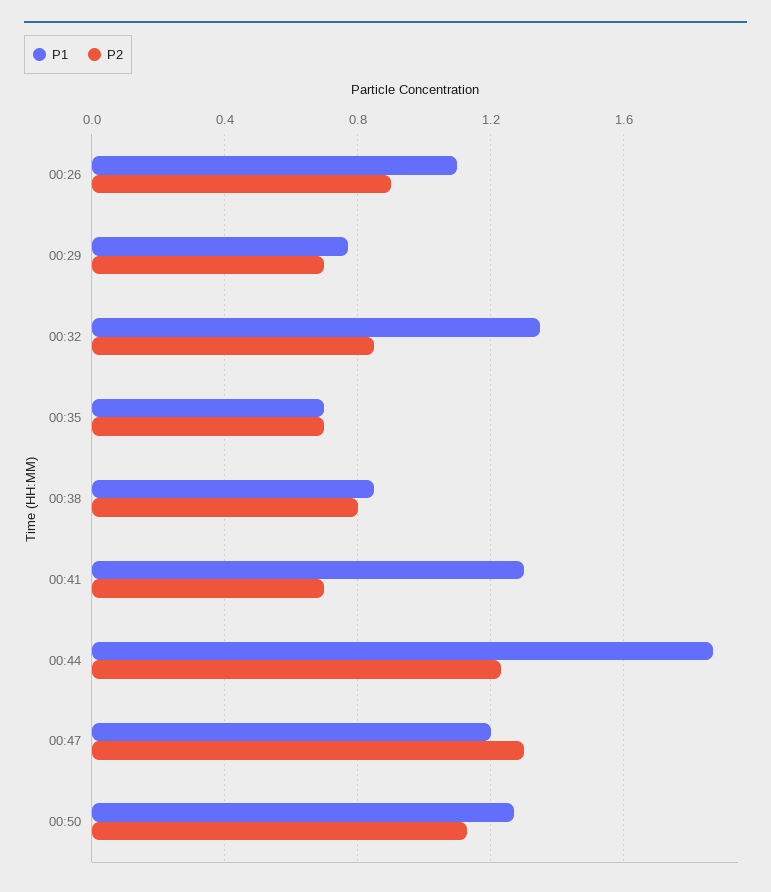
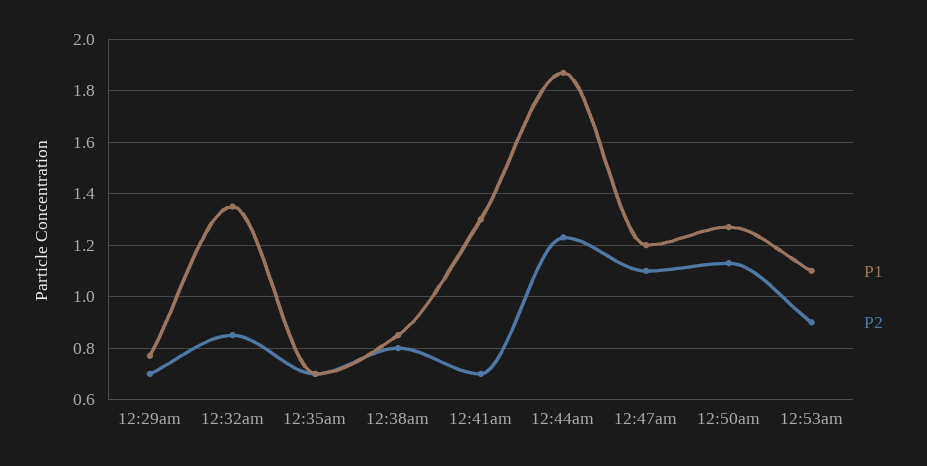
P1, 00:26: 1.1 -> none
P2, 00:26: 0.9 -> none
P2, 00:47: 1.3 -> 1.1
P1, 12:53am: none -> 1.1
P2, 12:53am: none -> 0.9

